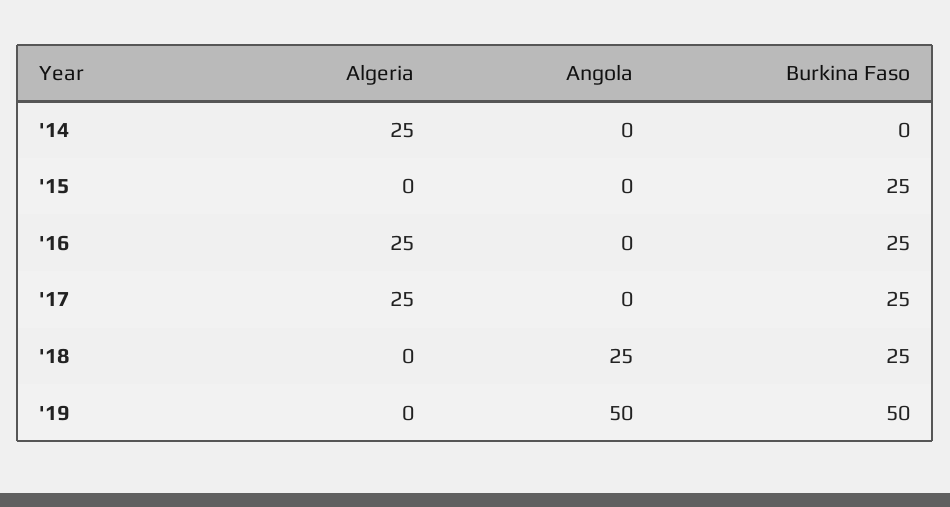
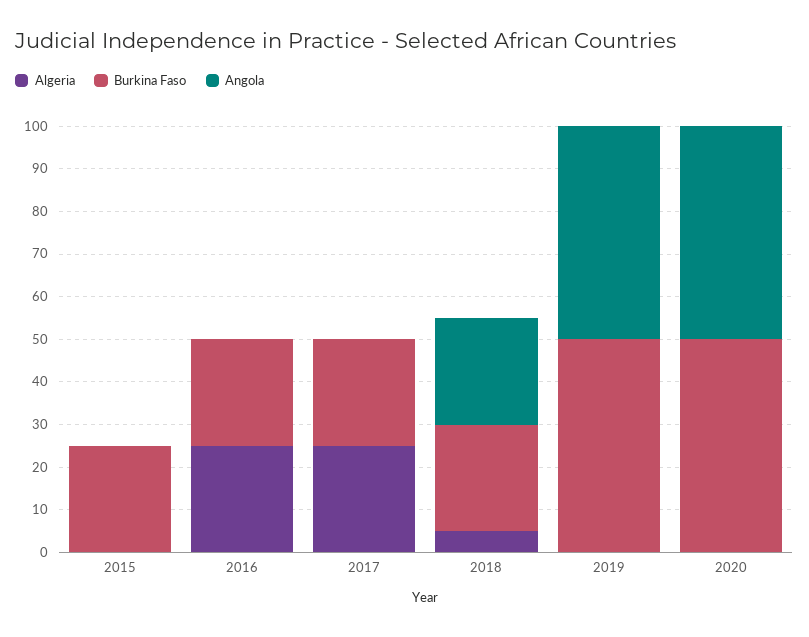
Algeria, '14: 25 -> none
Angola, '14: 0 -> none
Burkina Faso, '14: 0 -> none
Algeria, '18: 0 -> 5
Algeria, 2020: none -> 0
Burkina Faso, 2020: none -> 50
Angola, 2020: none -> 50

